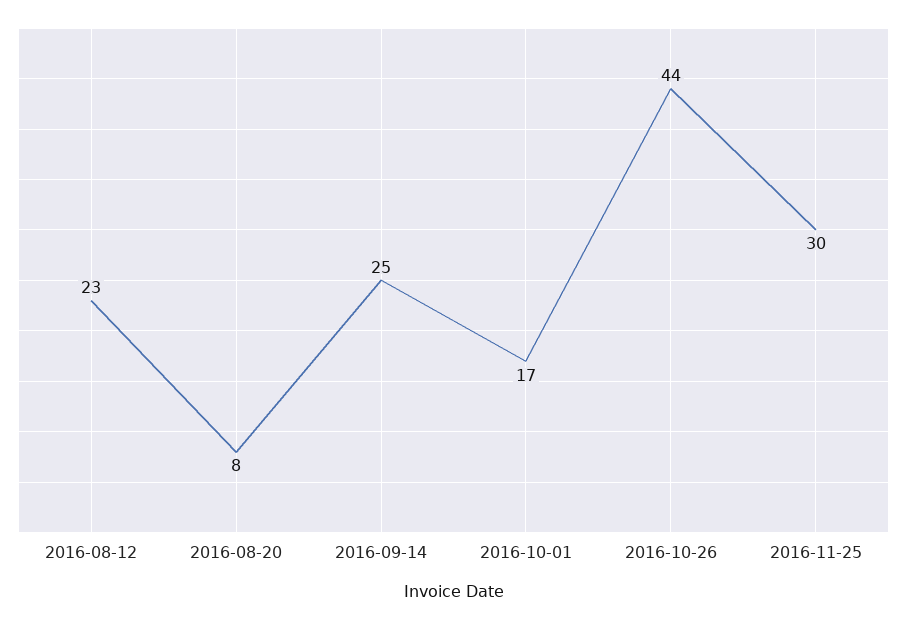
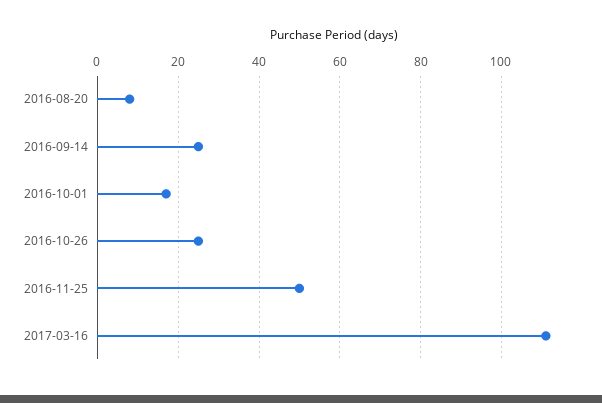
2016-08-12: 23 -> none
2016-10-26: 44 -> 25
2016-11-25: 30 -> 50
2017-03-16: none -> 110

